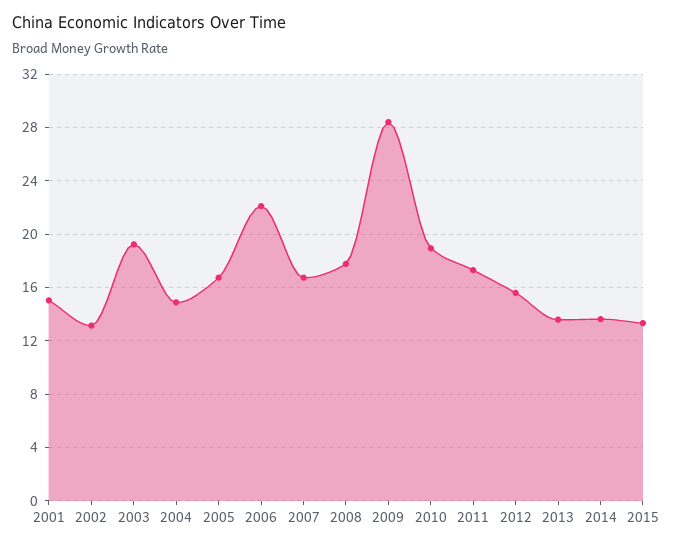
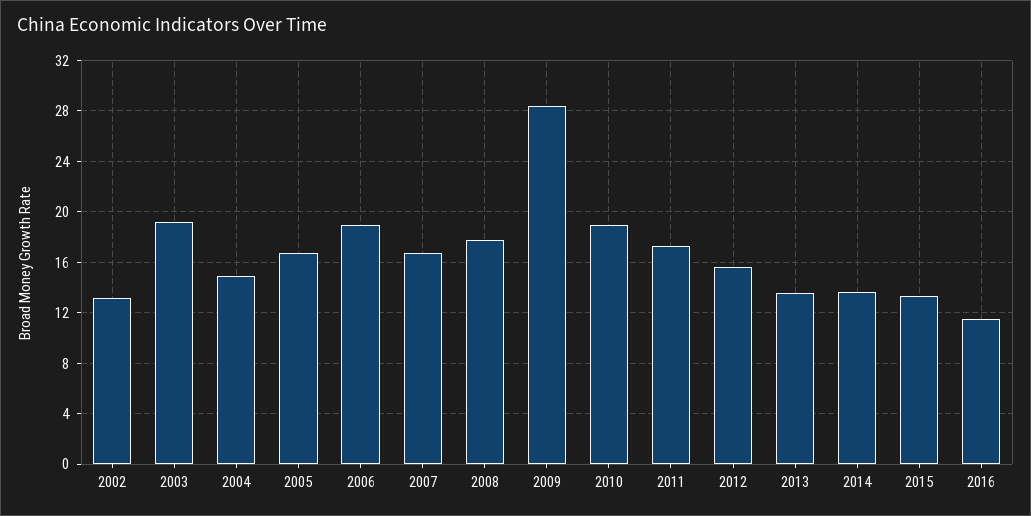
2001: 15 -> none
2006: 22 -> 19
2016: none -> 11.5

